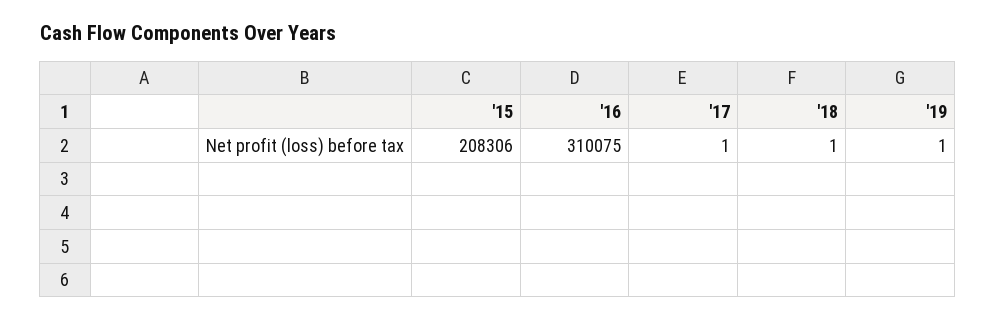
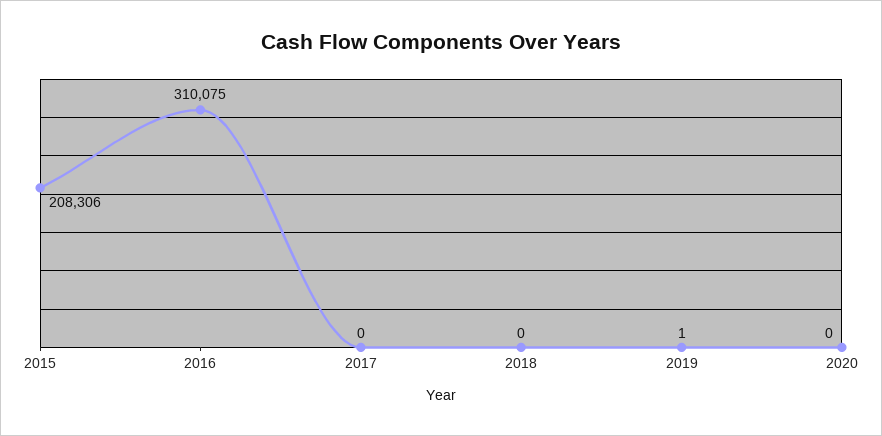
'17: 1 -> 0
'18: 1 -> 0
2020: none -> 0

